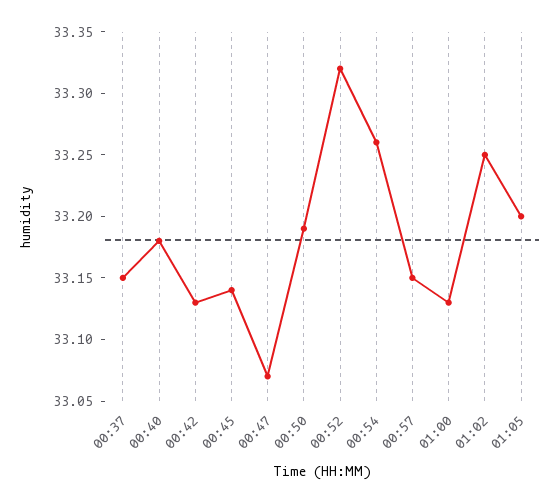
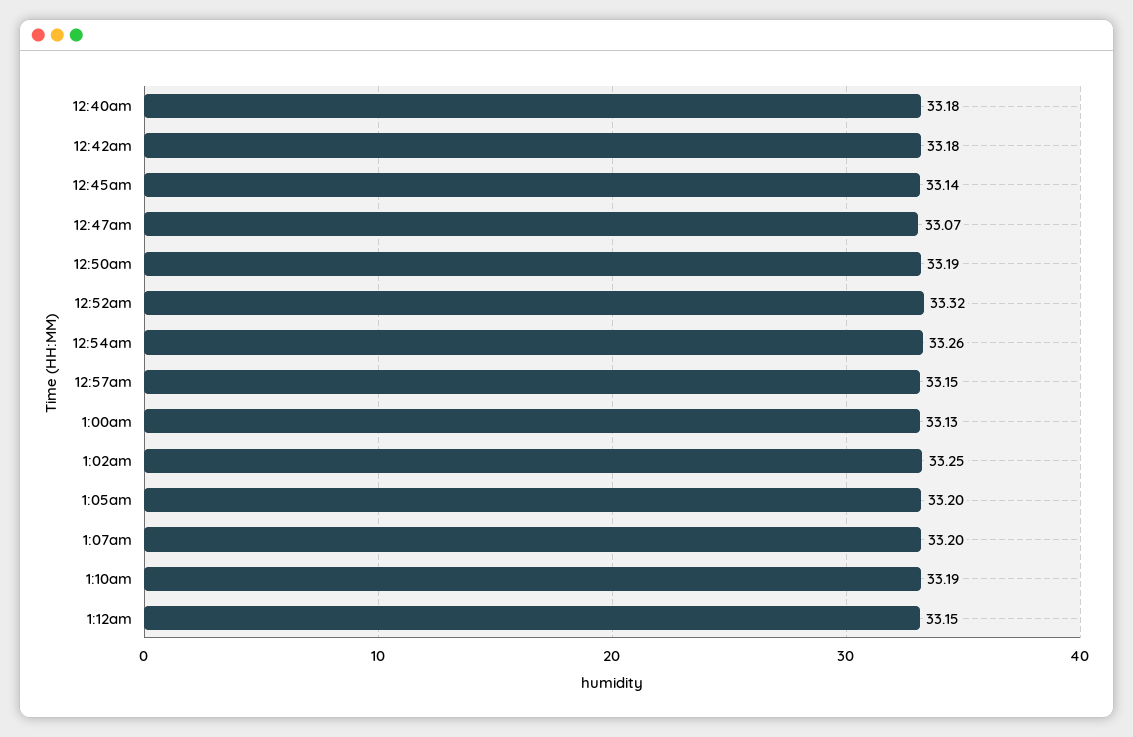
00:37: 33.15 -> none
00:42: 33.13 -> 33.18
1:07am: none -> 33.2
1:10am: none -> 33.19
1:12am: none -> 33.15

